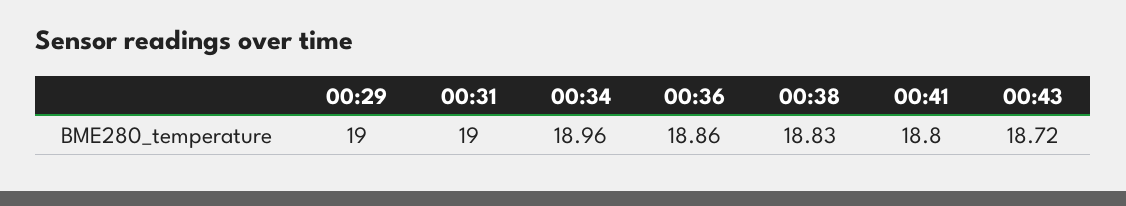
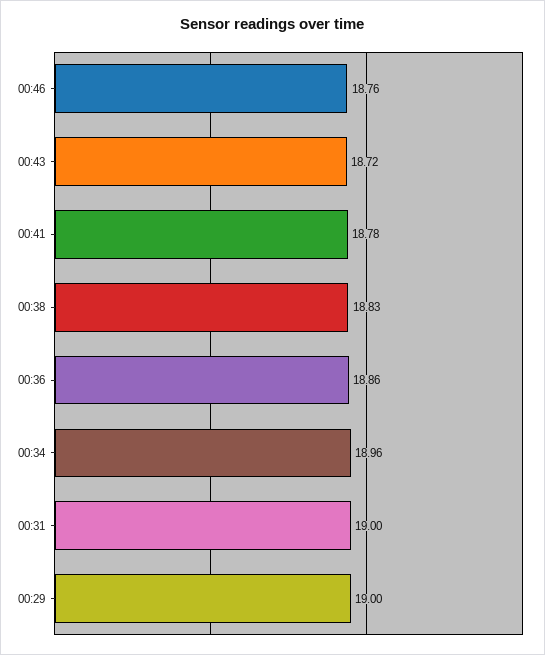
00:41: 18.8 -> 18.78
00:46: none -> 18.76

